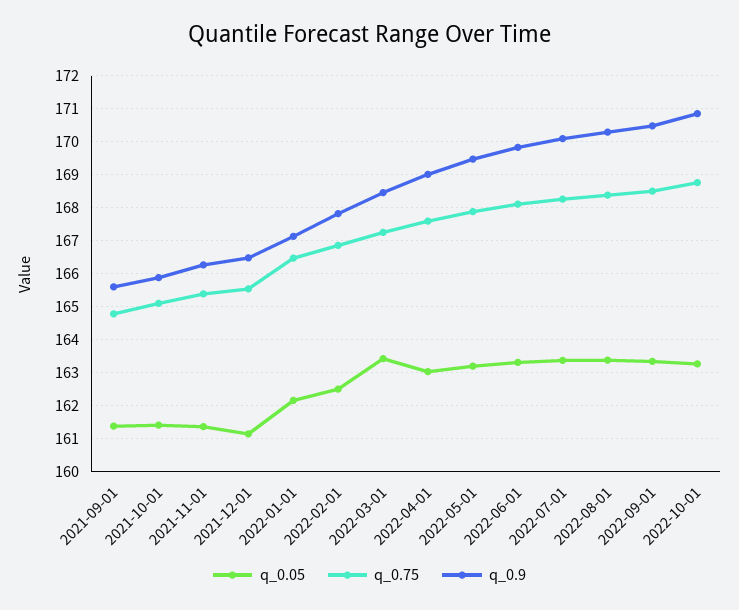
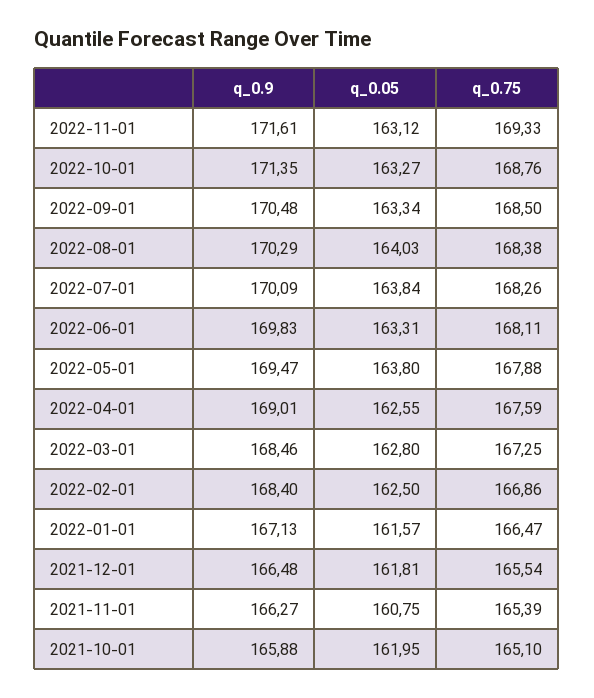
q_0.05, 2021-09-01: 161.4 -> none
q_0.75, 2021-09-01: 164.8 -> none
q_0.9, 2021-09-01: 165.6 -> none
q_0.05, 2021-10-01: 161.4 -> 161.95
q_0.05, 2021-11-01: 161.4 -> 160.75
q_0.05, 2021-12-01: 161.2 -> 161.81
q_0.05, 2022-01-01: 162.2 -> 161.57
q_0.9, 2022-02-01: 167.8 -> 168.4
q_0.05, 2022-03-01: 163.4 -> 162.8
q_0.05, 2022-04-01: 163 -> 162.55
q_0.05, 2022-05-01: 163.2 -> 163.8
q_0.05, 2022-07-01: 163.4 -> 163.84
q_0.05, 2022-08-01: 163.4 -> 164.03
q_0.9, 2022-10-01: 170.8 -> 171.35
q_0.9, 2022-11-01: none -> 171.61
q_0.05, 2022-11-01: none -> 163.12
q_0.75, 2022-11-01: none -> 169.33

